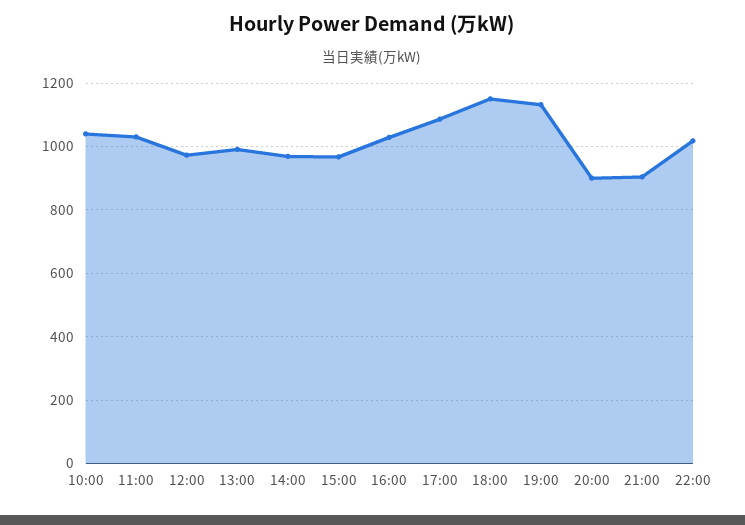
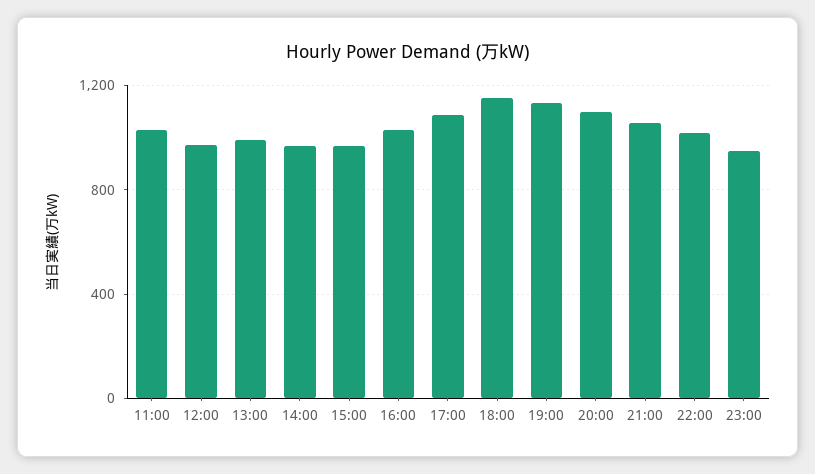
10:00: 1040 -> none
20:00: 900 -> 1100
21:00: 900 -> 1050
23:00: none -> 950

